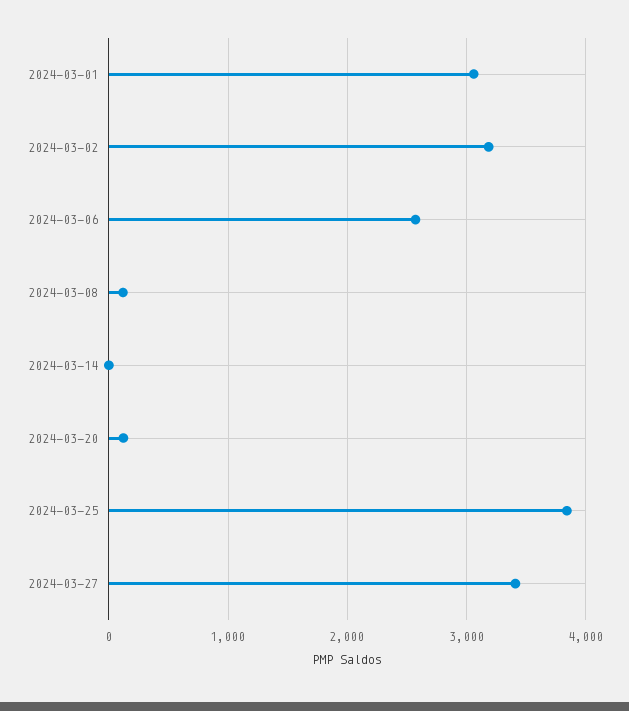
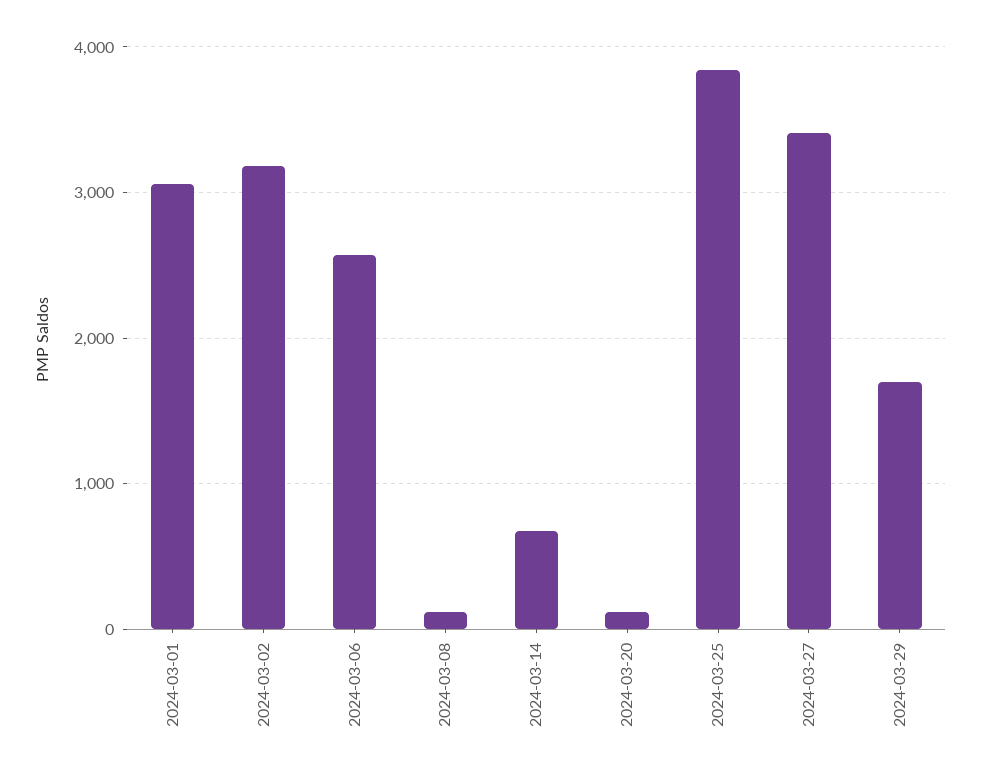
2024-03-14: 0 -> 700
2024-03-29: none -> 1700

